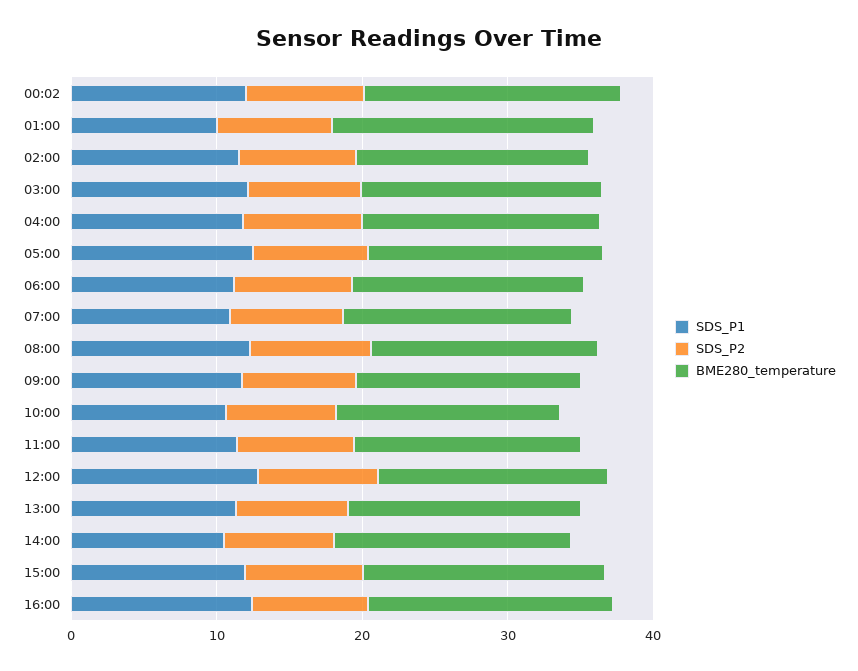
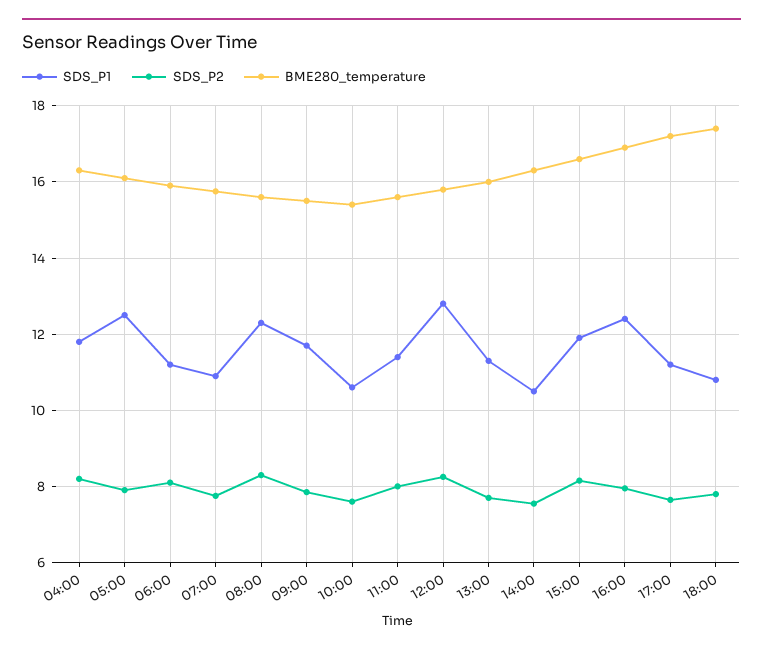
SDS_P1, 00:02: 12 -> none
SDS_P2, 00:02: 8 -> none
BME280_temperature, 00:02: 18 -> none
SDS_P1, 01:00: 10 -> none
SDS_P2, 01:00: 8 -> none
BME280_temperature, 01:00: 18 -> none
SDS_P1, 02:00: 12 -> none
SDS_P2, 02:00: 8 -> none
BME280_temperature, 02:00: 16 -> none
SDS_P1, 03:00: 12 -> none
SDS_P2, 03:00: 8 -> none
BME280_temperature, 03:00: 16 -> none
SDS_P1, 17:00: none -> 11.2
SDS_P2, 17:00: none -> 7.6
BME280_temperature, 17:00: none -> 17.2
SDS_P1, 18:00: none -> 10.8
SDS_P2, 18:00: none -> 7.8
BME280_temperature, 18:00: none -> 17.4

